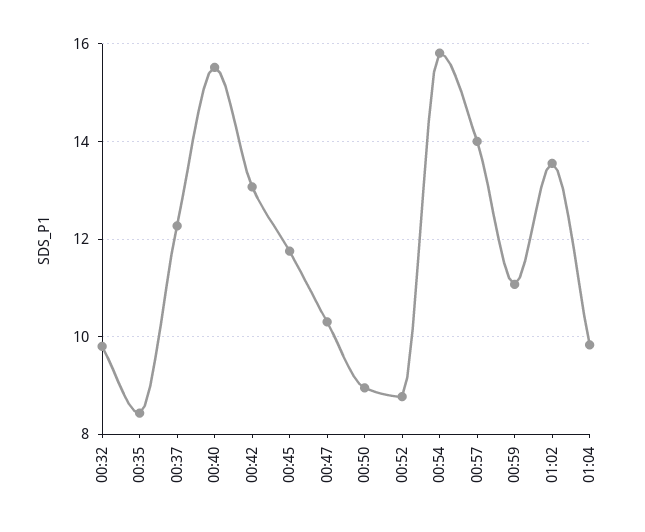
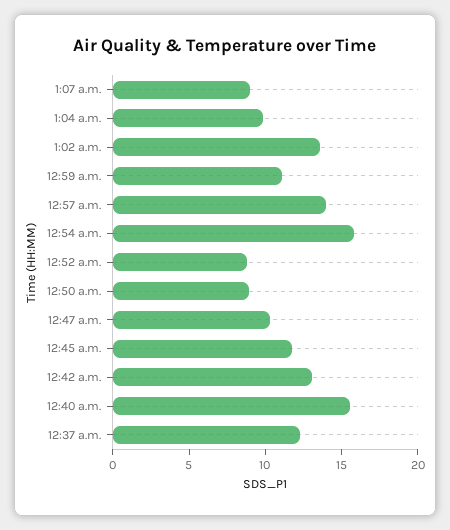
00:32: 9.8 -> none
00:35: 8.4 -> none
1:07 a.m.: none -> 9

